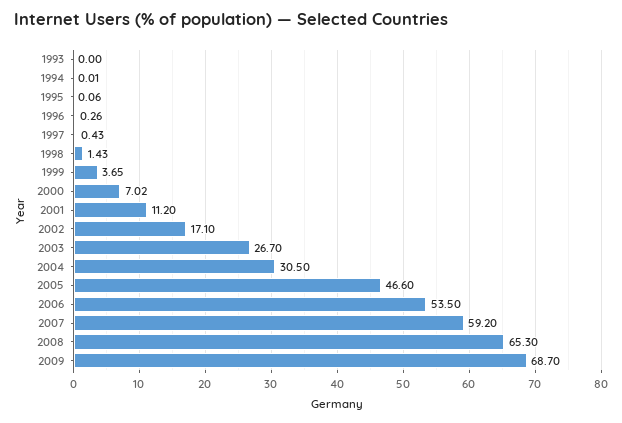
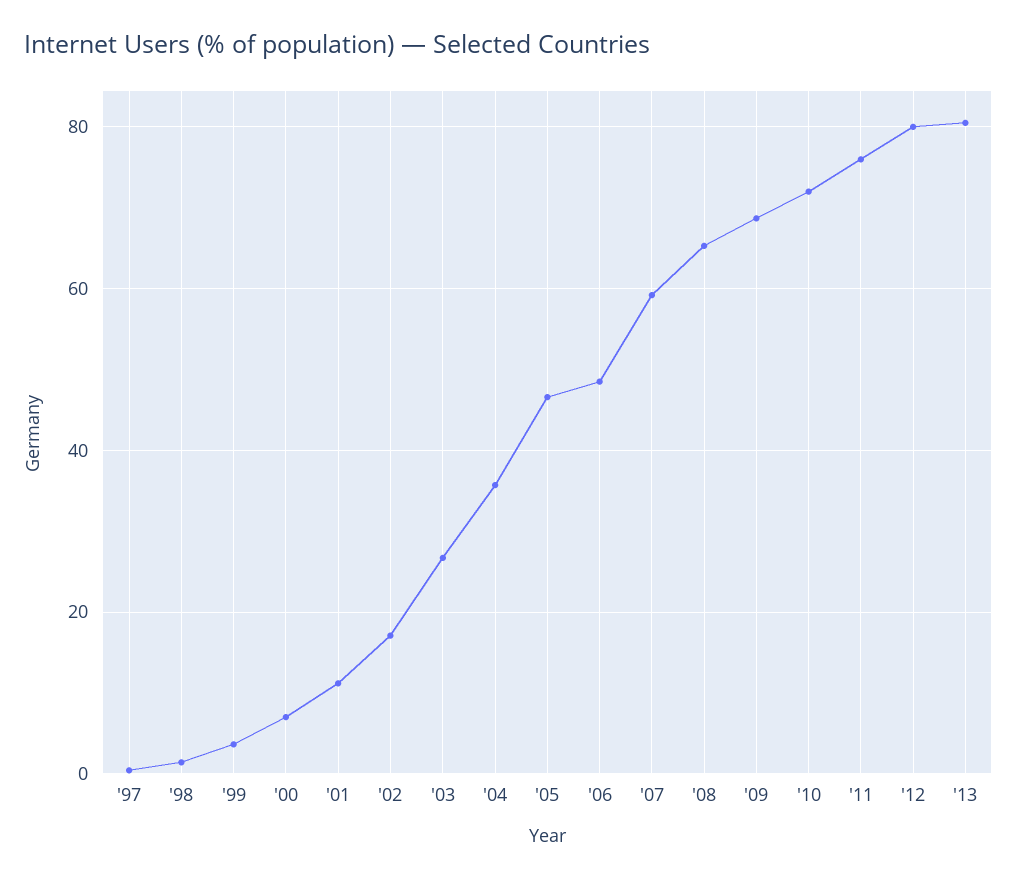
1993: 0 -> none
1994: 0.01 -> none
1995: 0.06 -> none
1996: 0.26 -> none
2004: 30.5 -> 36
2006: 53.5 -> 48
'10: none -> 72
'11: none -> 76
'12: none -> 80
'13: none -> 80

